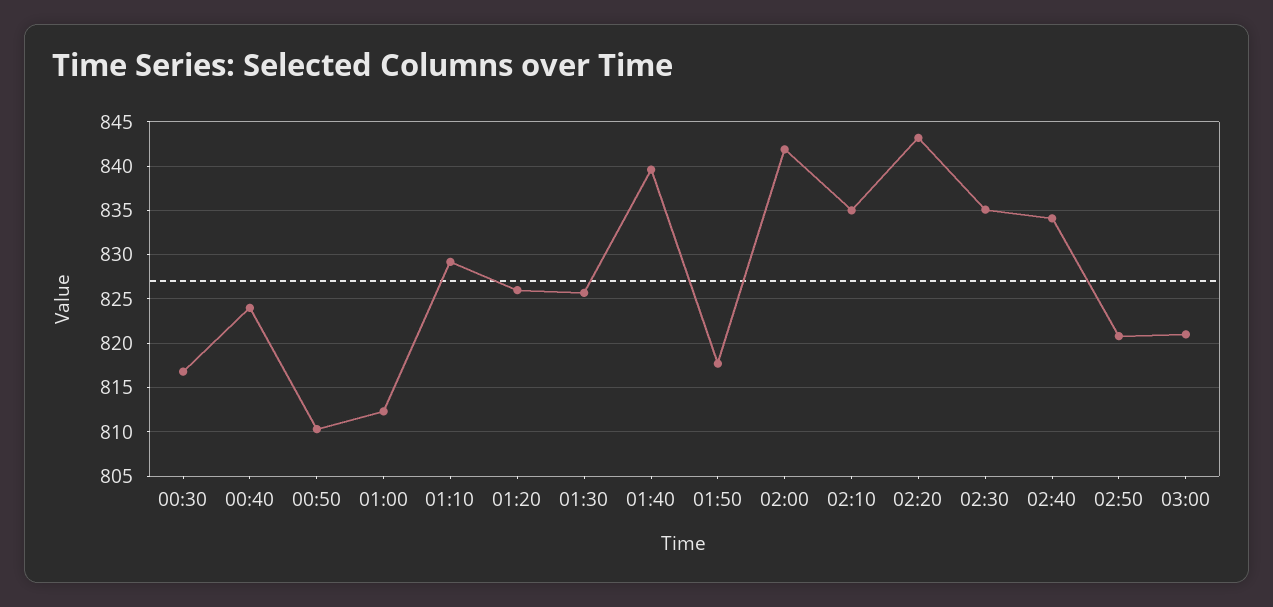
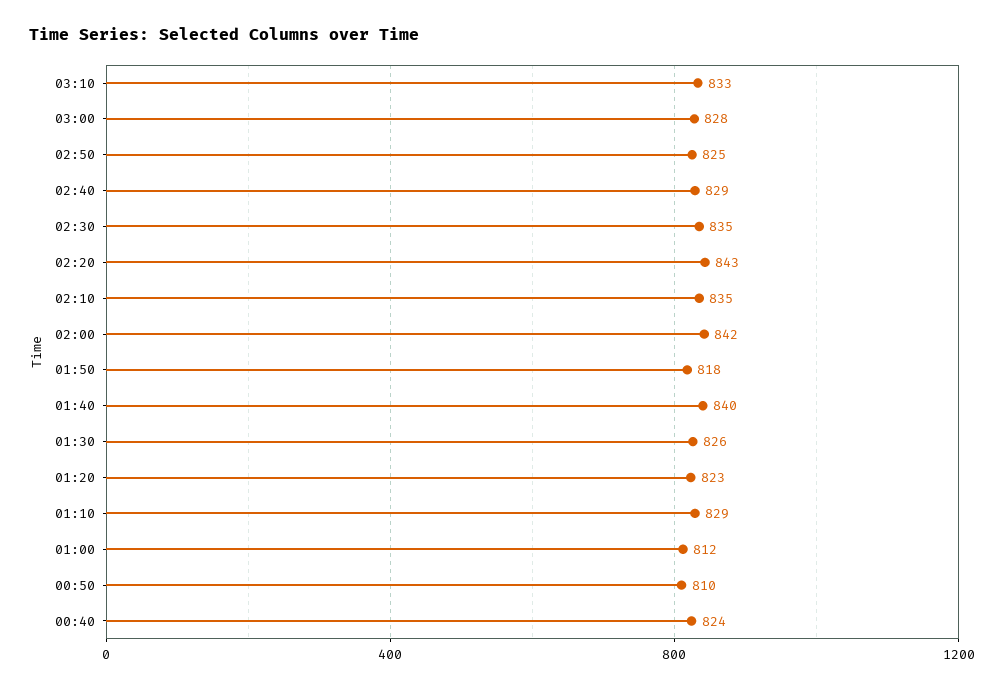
00:30: 817 -> none
01:20: 826 -> 823
02:40: 834 -> 829
02:50: 821 -> 825
03:00: 821 -> 828
03:10: none -> 833

